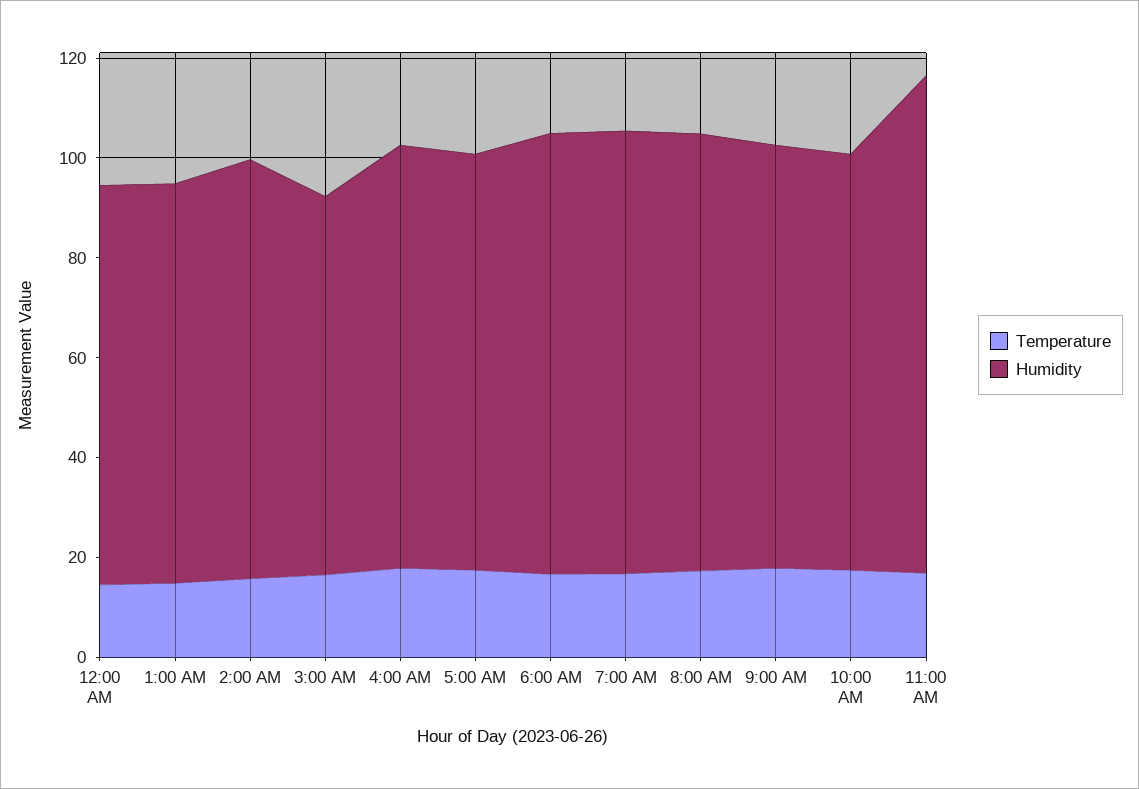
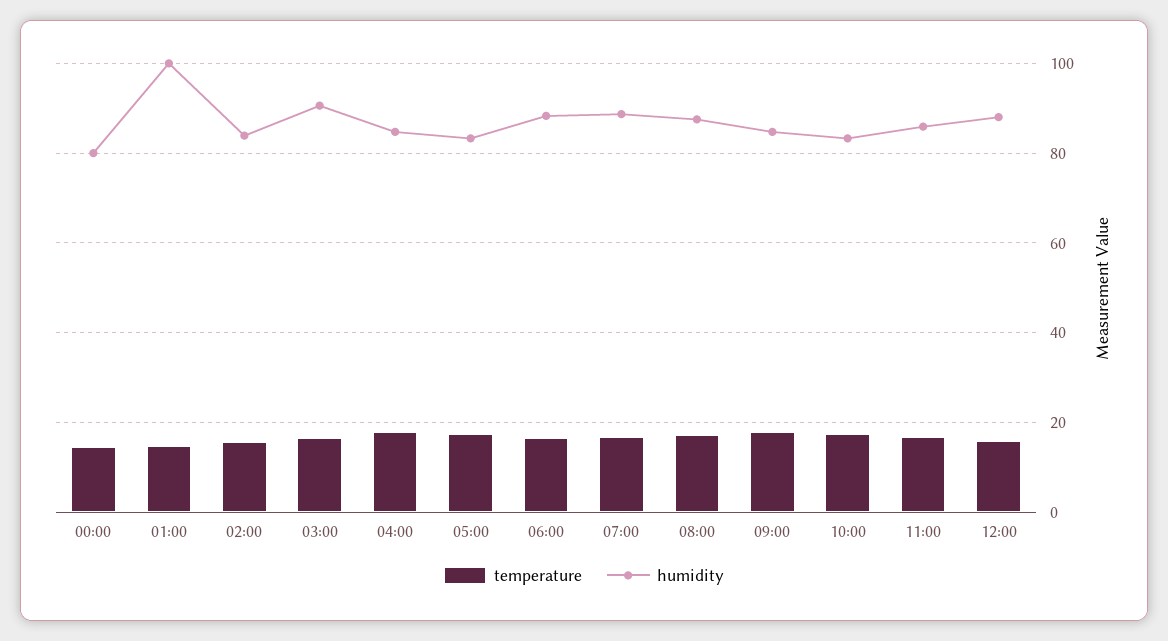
Humidity, 1:00 AM: 80 -> 100
Humidity, 3:00 AM: 75 -> 90
Humidity, 11:00 AM: 100 -> 86
Temperature, 12:00: none -> 16
Humidity, 12:00: none -> 88

